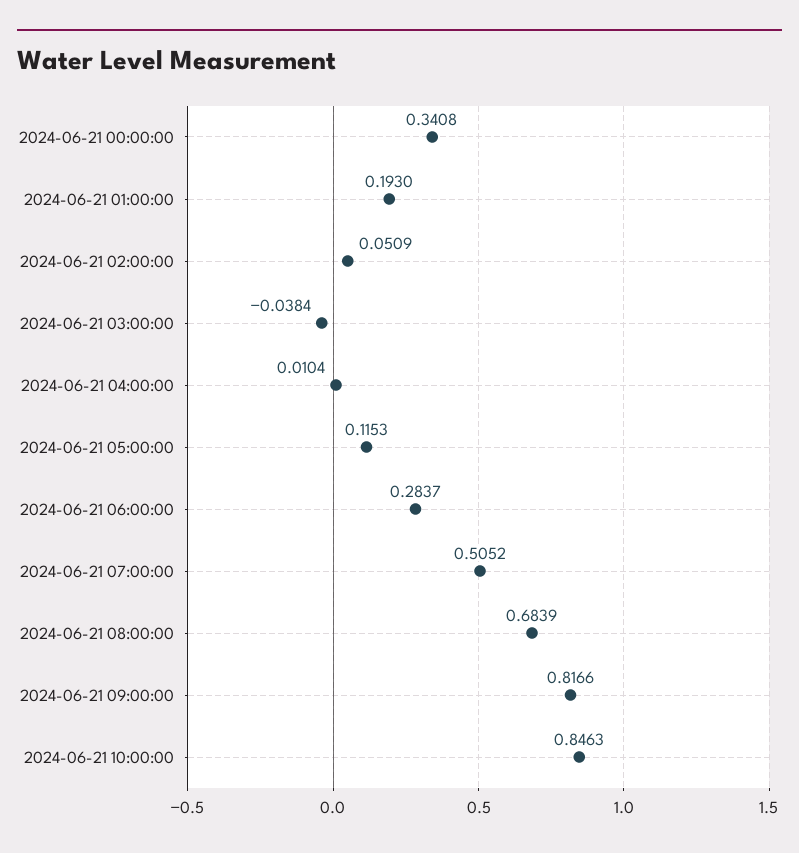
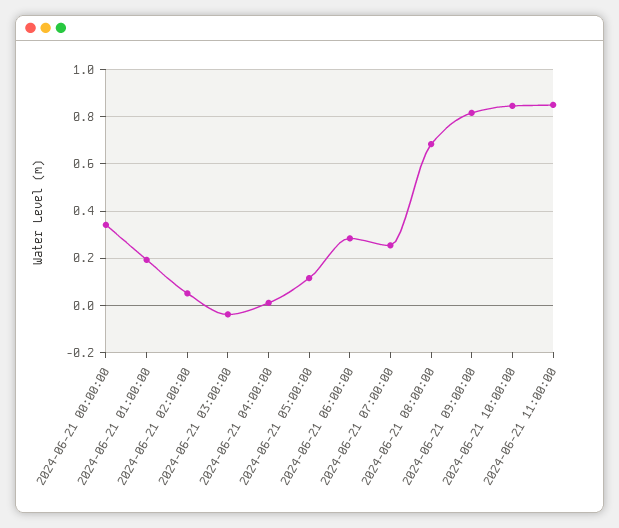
2024-06-21 07:00:00: 0.5052 -> 0.25
2024-06-21 11:00:00: none -> 0.85

